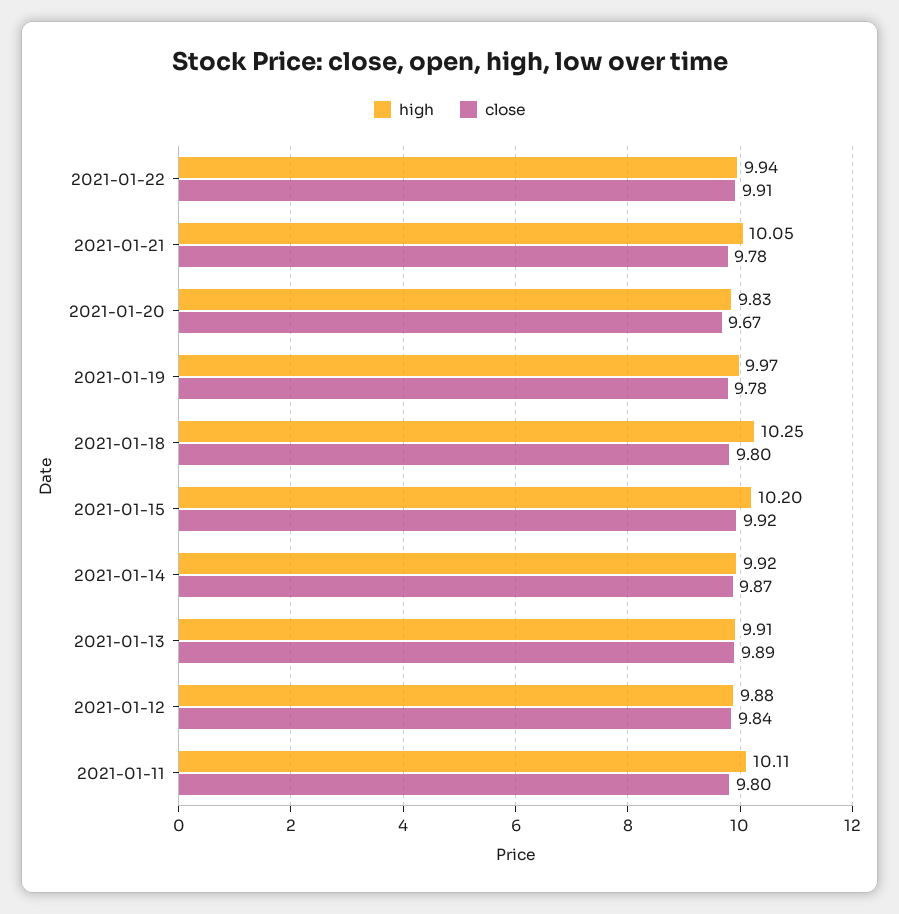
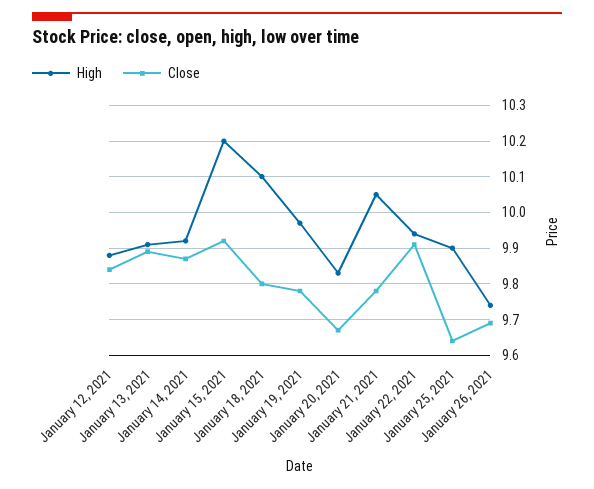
high, 2021-01-18: 10.25 -> 10.1
high, 2021-01-11: 10.11 -> none
close, 2021-01-11: 9.8 -> none
high, January 25, 2021: none -> 9.9
close, January 25, 2021: none -> 9.65
high, January 26, 2021: none -> 9.75
close, January 26, 2021: none -> 9.7

